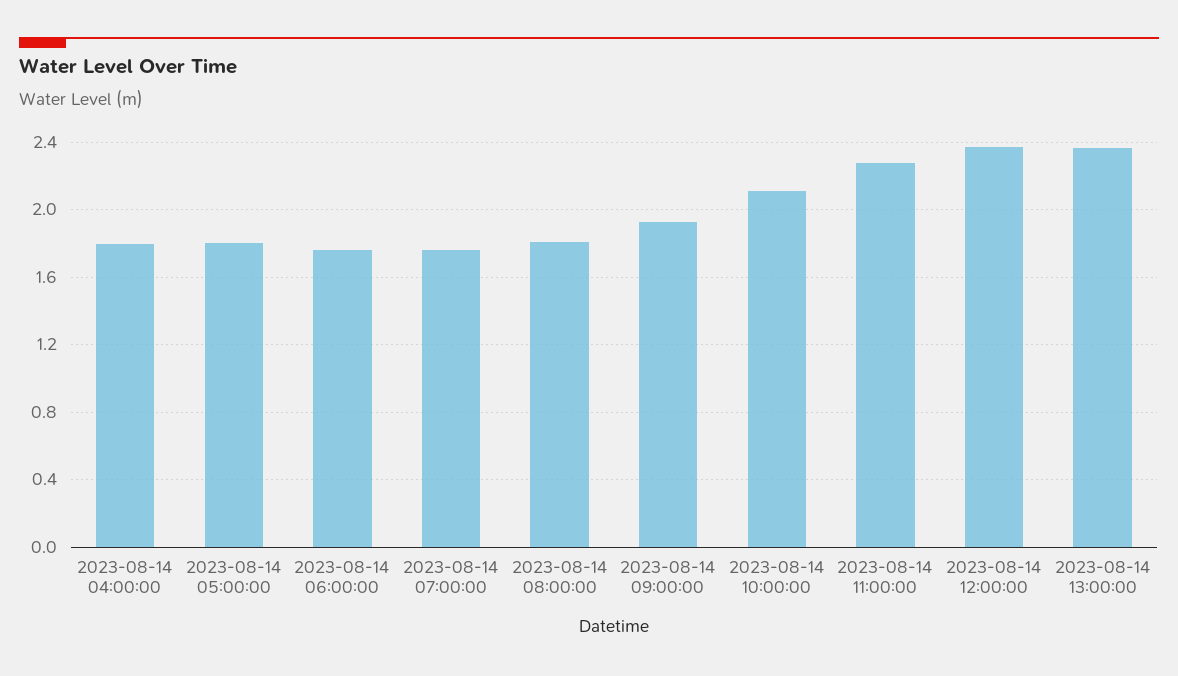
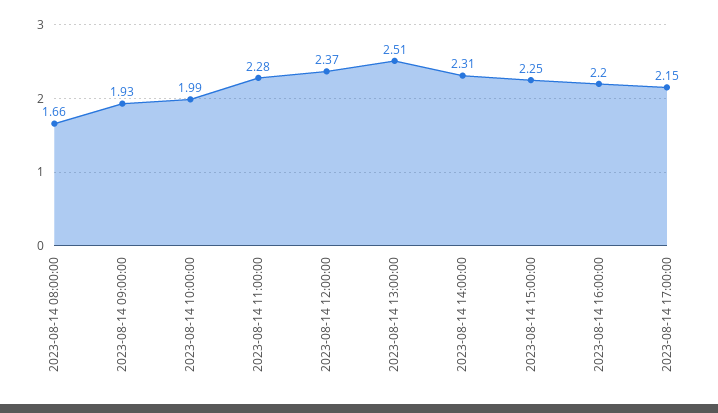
2023-08-14 04:00:00: 1.8 -> none
2023-08-14 05:00:00: 1.8 -> none
2023-08-14 06:00:00: 1.75 -> none
2023-08-14 07:00:00: 1.75 -> none
2023-08-14 08:00:00: 1.8 -> 1.66
2023-08-14 10:00:00: 2.1 -> 1.99
2023-08-14 13:00:00: 2.35 -> 2.51
2023-08-14 14:00:00: none -> 2.31
2023-08-14 15:00:00: none -> 2.25
2023-08-14 16:00:00: none -> 2.2
2023-08-14 17:00:00: none -> 2.15

